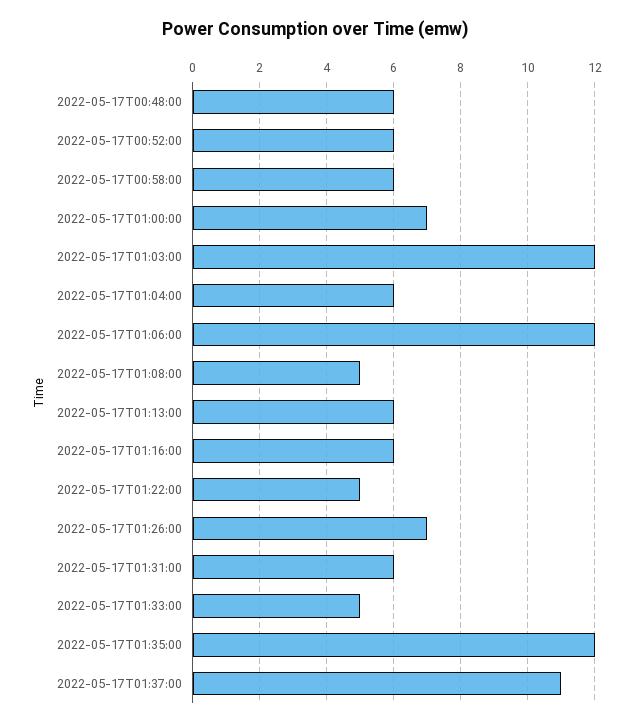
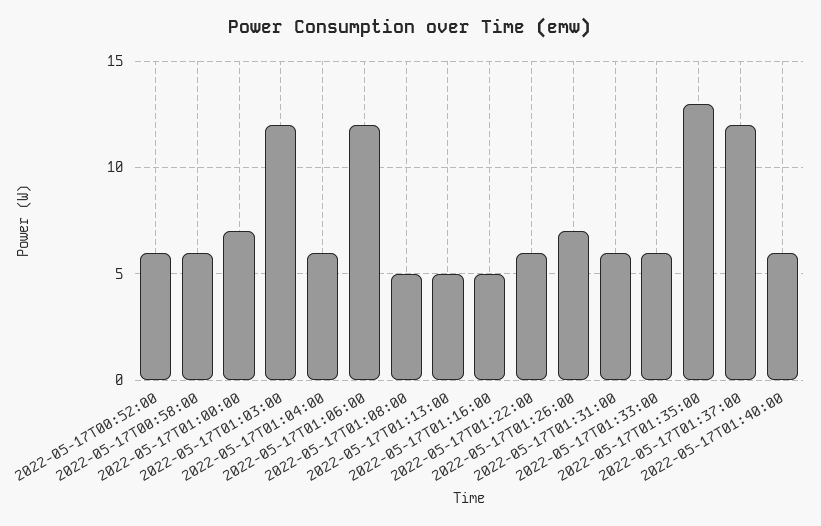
2022-05-17T00:48:00: 6 -> none
2022-05-17T01:13:00: 6 -> 5
2022-05-17T01:16:00: 6 -> 5
2022-05-17T01:22:00: 5 -> 6
2022-05-17T01:33:00: 5 -> 6
2022-05-17T01:35:00: 12 -> 13
2022-05-17T01:37:00: 11 -> 12
2022-05-17T01:40:00: none -> 6

